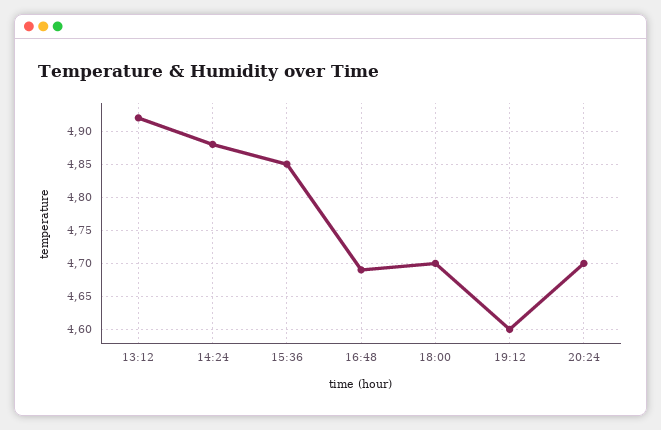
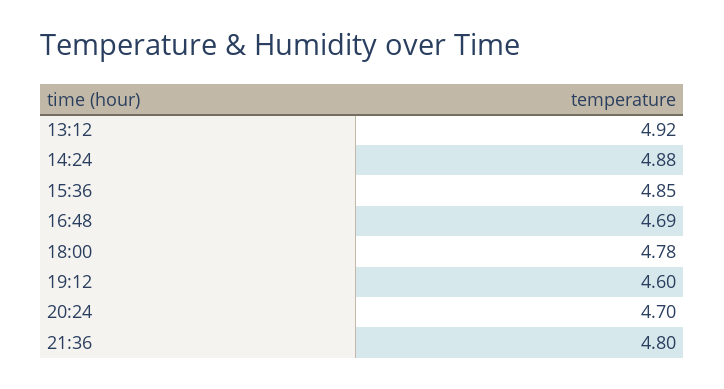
18:00: 4.7 -> 4.78
21:36: none -> 4.8

